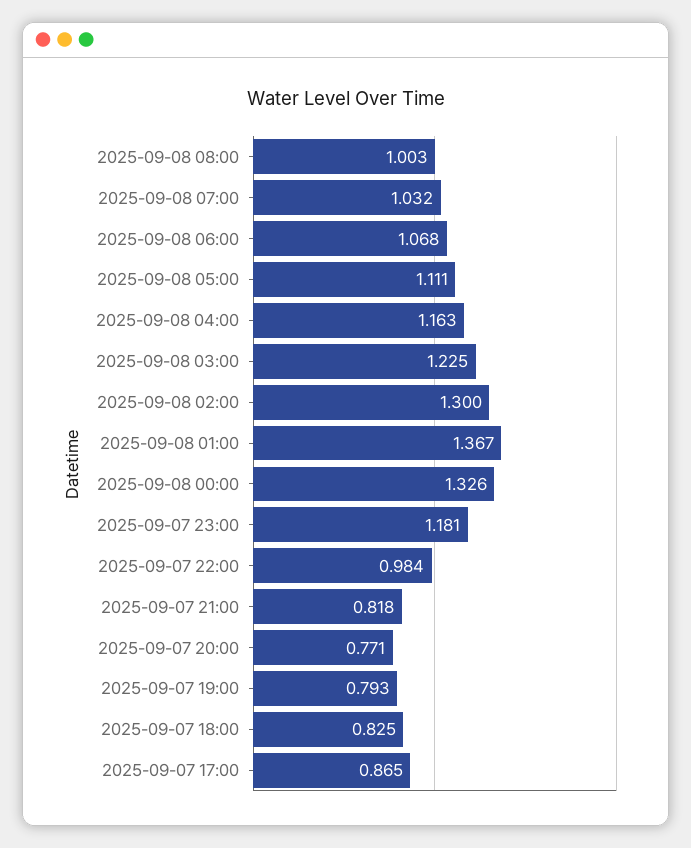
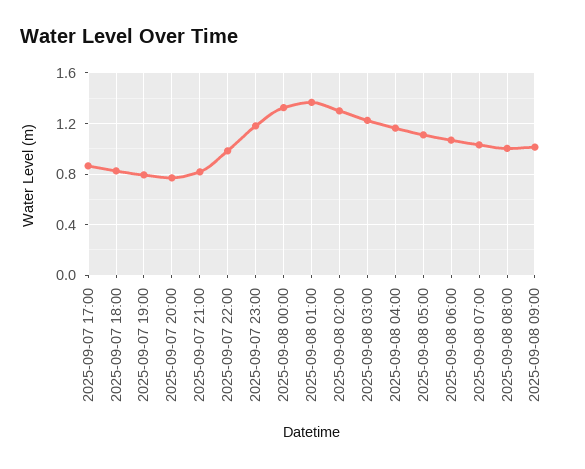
2025-09-08 09:00: none -> 1

